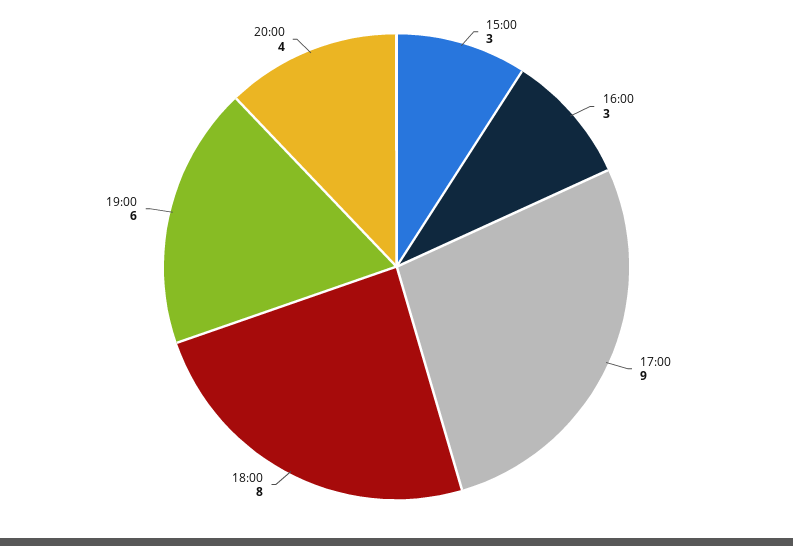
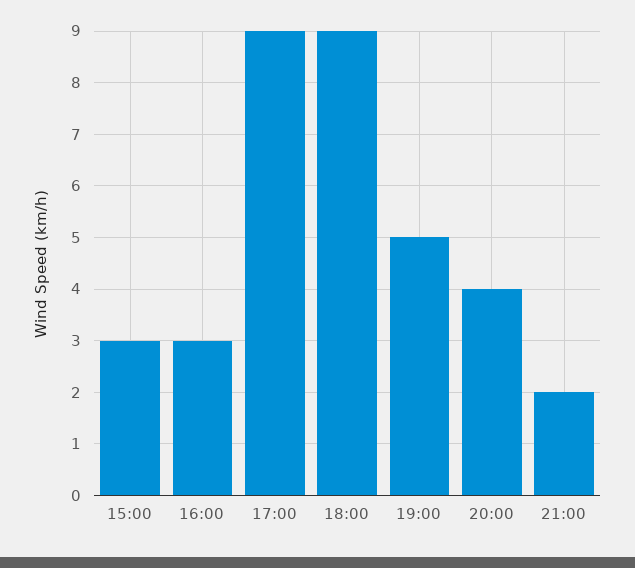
18:00: 8 -> 9
19:00: 6 -> 5
21:00: none -> 2

